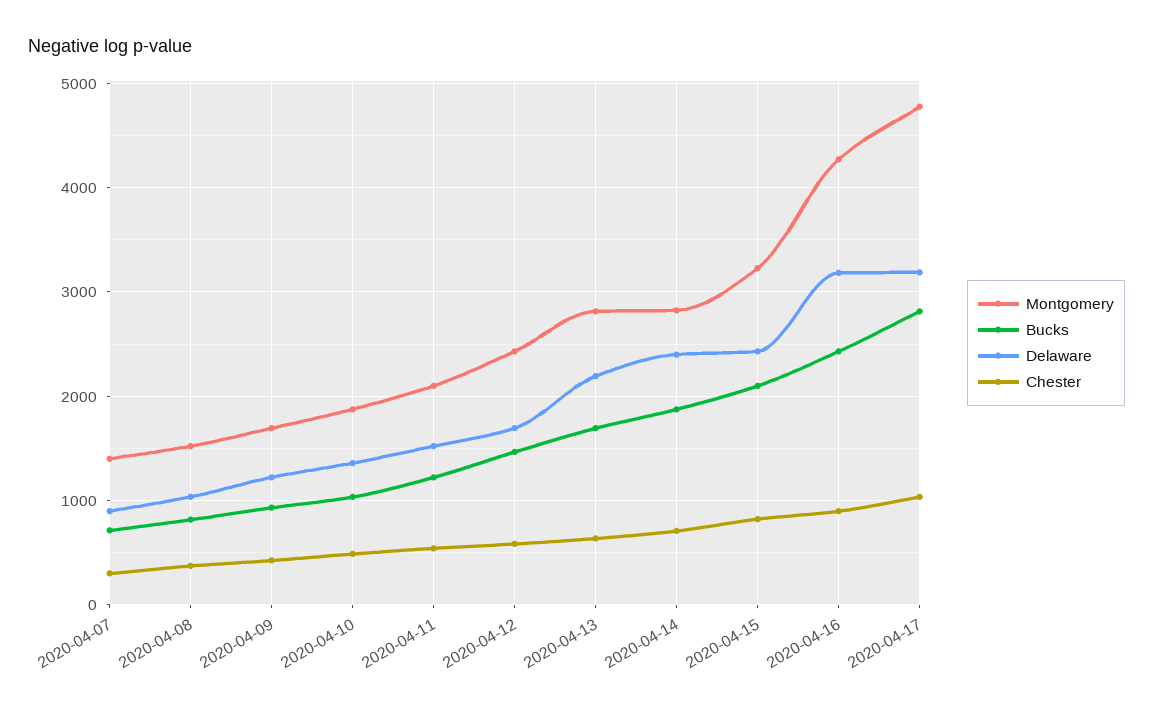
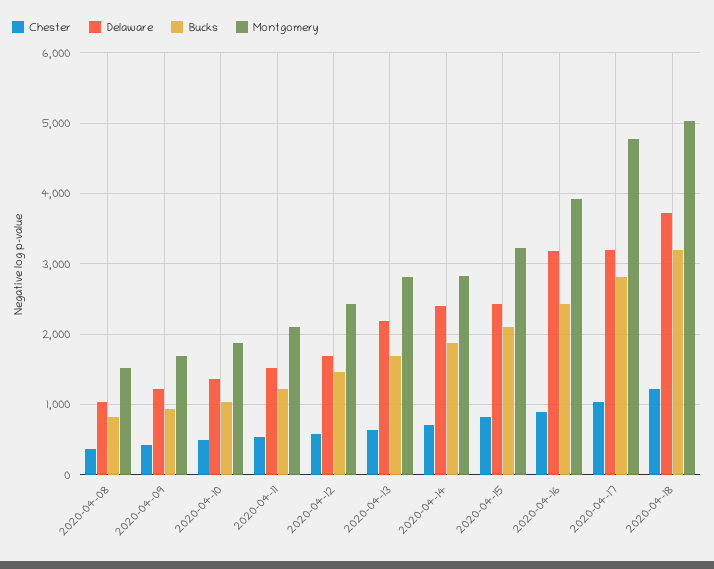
Montgomery, 2020-04-07: 1400 -> none
Bucks, 2020-04-07: 700 -> none
Delaware, 2020-04-07: 900 -> none
Chester, 2020-04-07: 300 -> none
Montgomery, 2020-04-16: 4300 -> 3900
Chester, 2020-04-18: none -> 1200
Delaware, 2020-04-18: none -> 3700
Bucks, 2020-04-18: none -> 3200
Montgomery, 2020-04-18: none -> 5000

